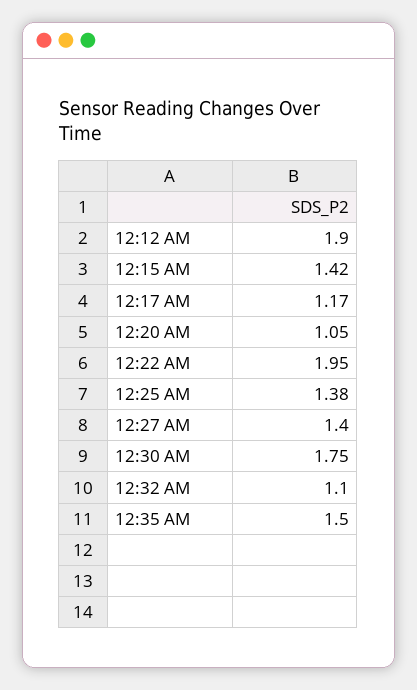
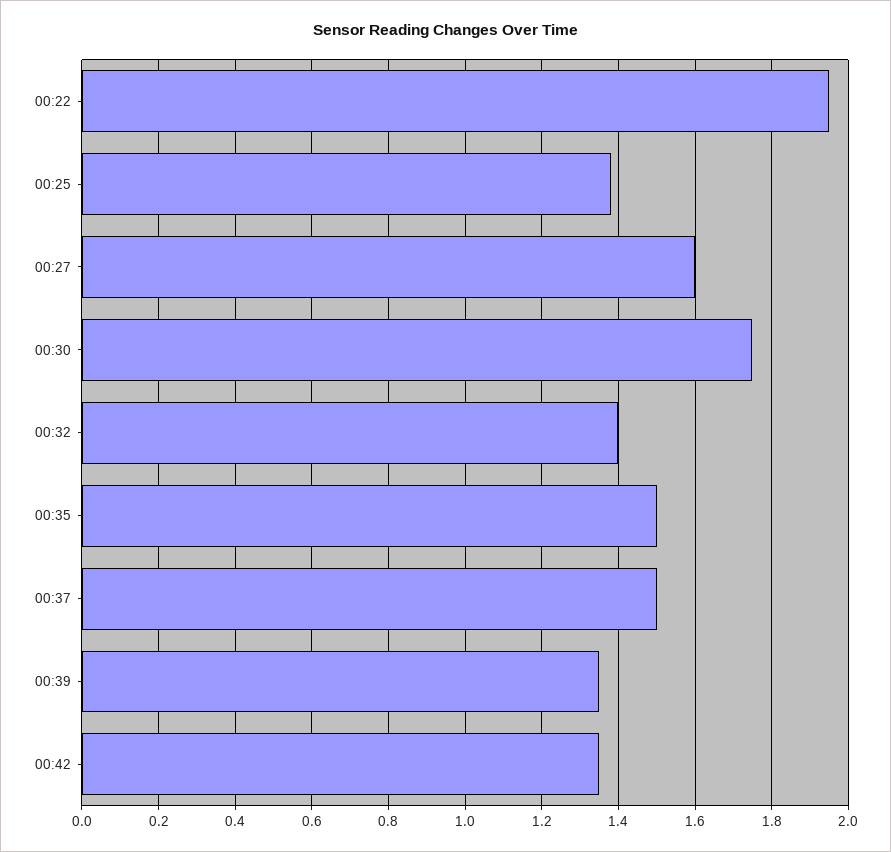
12:12 AM: 1.9 -> none
12:15 AM: 1.42 -> none
12:17 AM: 1.17 -> none
12:20 AM: 1.05 -> none
12:27 AM: 1.4 -> 1.6
12:32 AM: 1.1 -> 1.4
00:37: none -> 1.5
00:39: none -> 1.35
00:42: none -> 1.35

